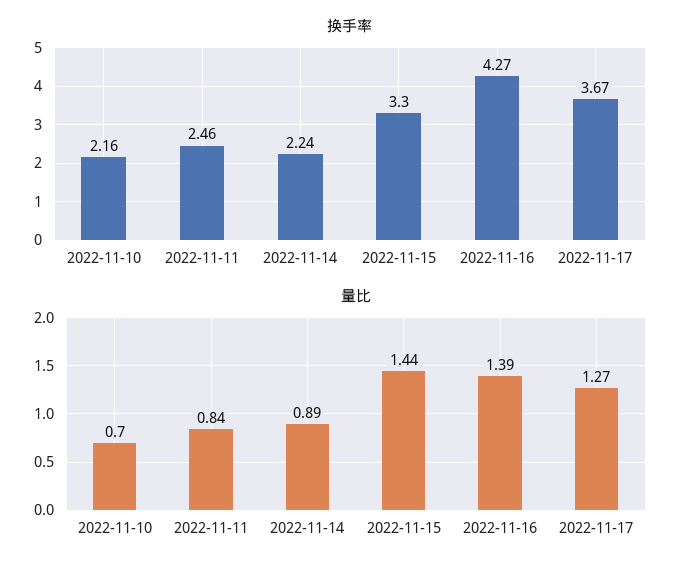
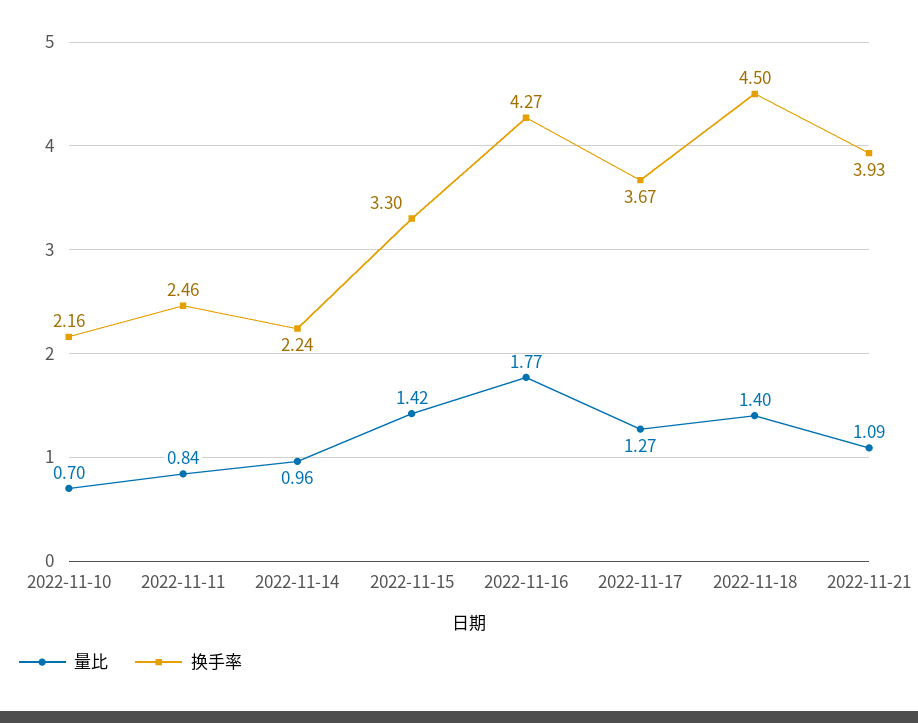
量比, 2022-11-14: 0.89 -> 0.96
量比, 2022-11-15: 1.44 -> 1.42
量比, 2022-11-16: 1.39 -> 1.77
量比, 2022-11-18: none -> 1.4
换手率, 2022-11-18: none -> 4.5
量比, 2022-11-21: none -> 1.09
换手率, 2022-11-21: none -> 3.93

